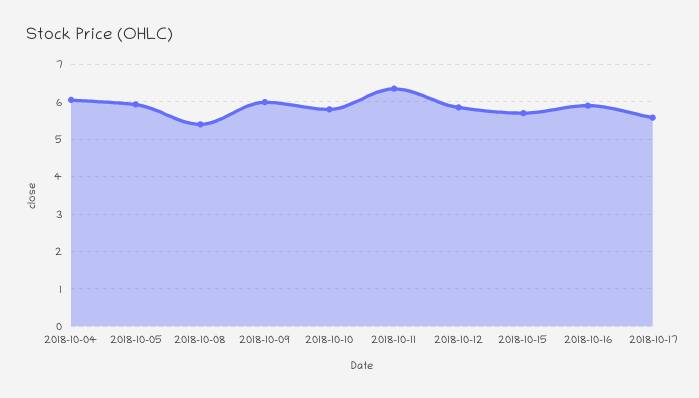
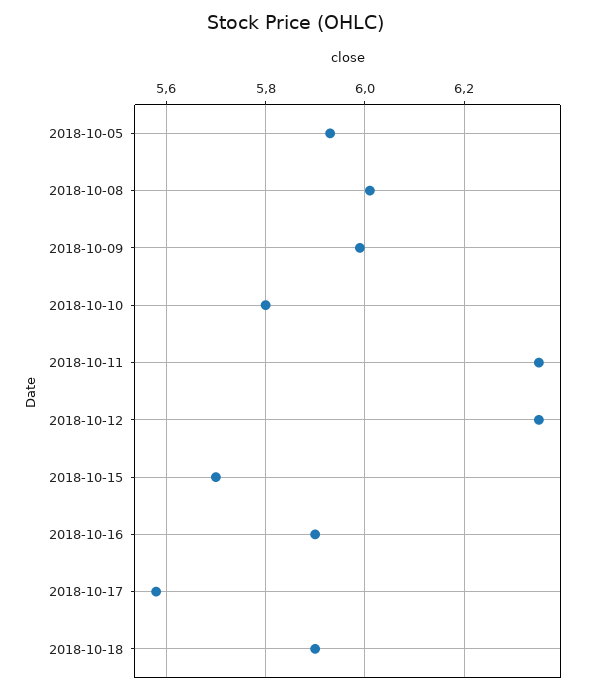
2018-10-04: 6 -> none
2018-10-08: 5.4 -> 6
2018-10-12: 5.8 -> 6.35
2018-10-18: none -> 5.9

